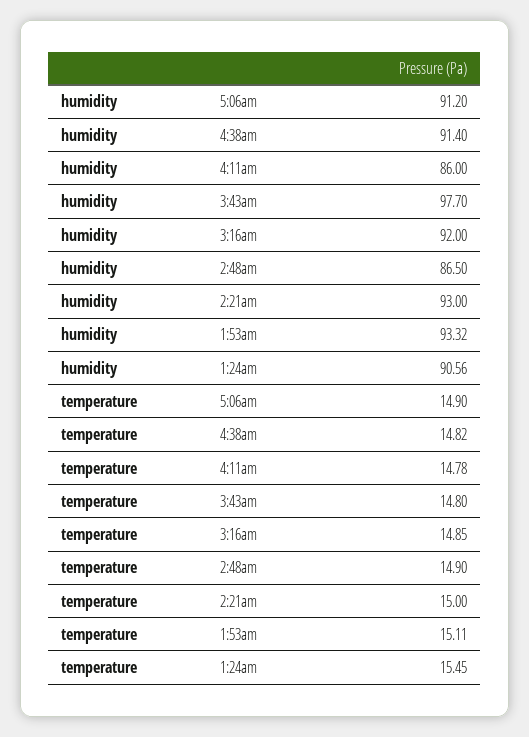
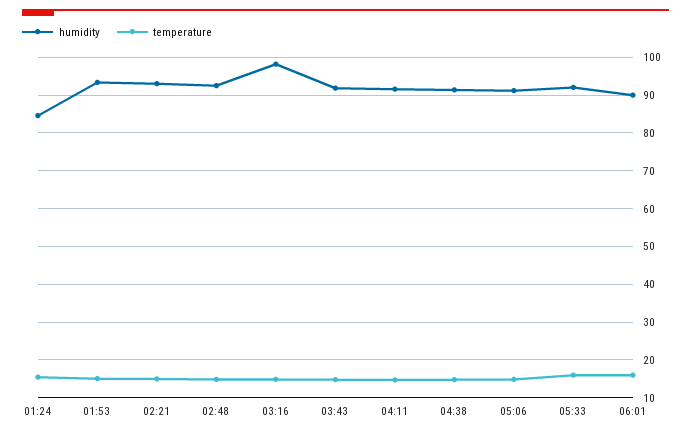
humidity, 4:11am: 86 -> 92
humidity, 3:43am: 97.7 -> 92
humidity, 3:16am: 92 -> 98
humidity, 2:48am: 86.5 -> 92
humidity, 1:24am: 90.56 -> 84
humidity, 05:33: none -> 92
temperature, 05:33: none -> 16
humidity, 06:01: none -> 90
temperature, 06:01: none -> 16

